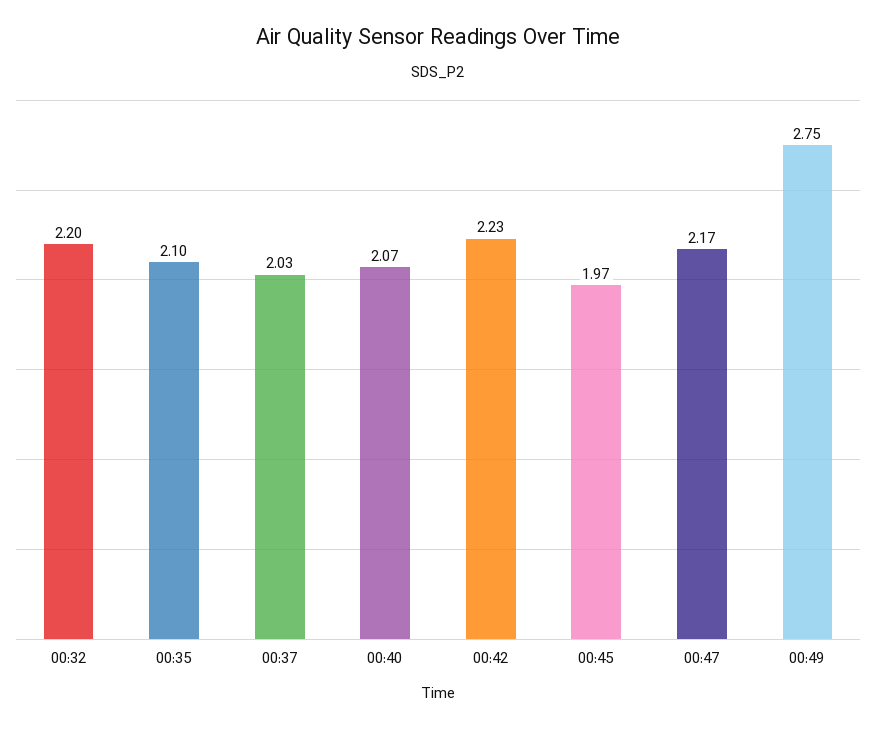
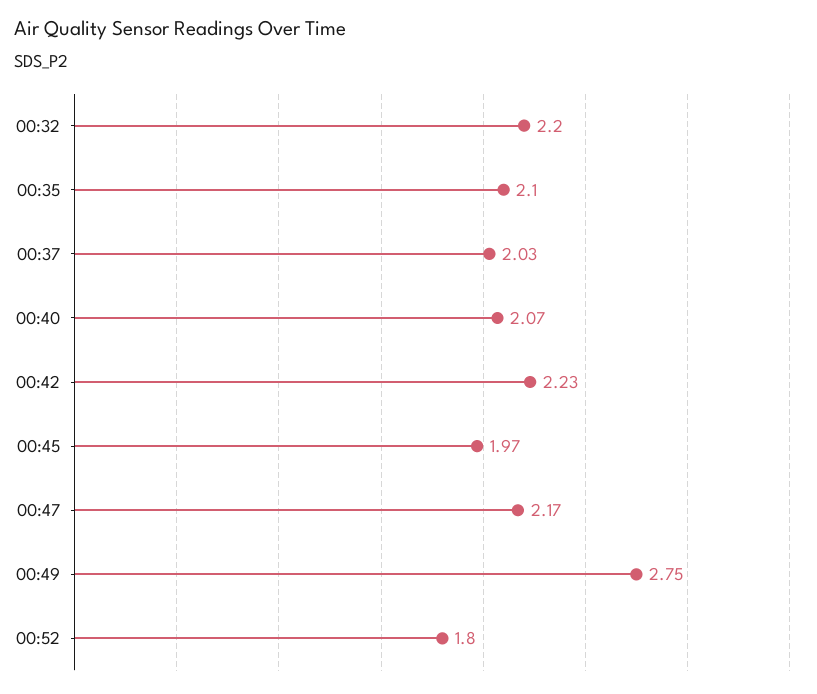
00:52: none -> 1.8

